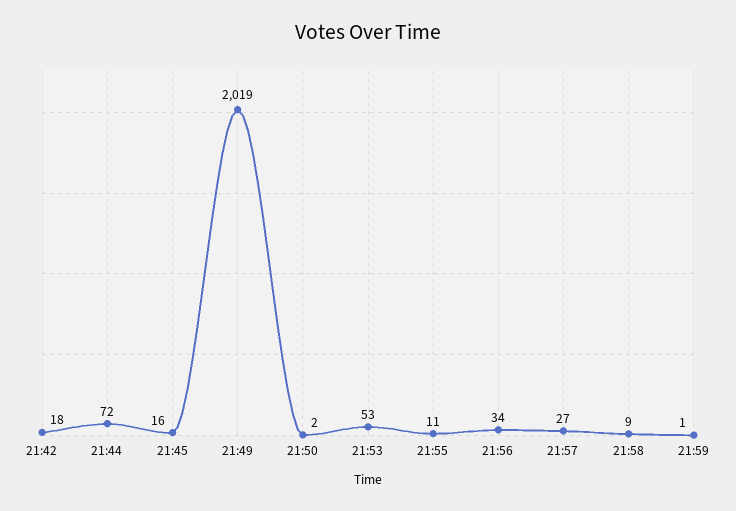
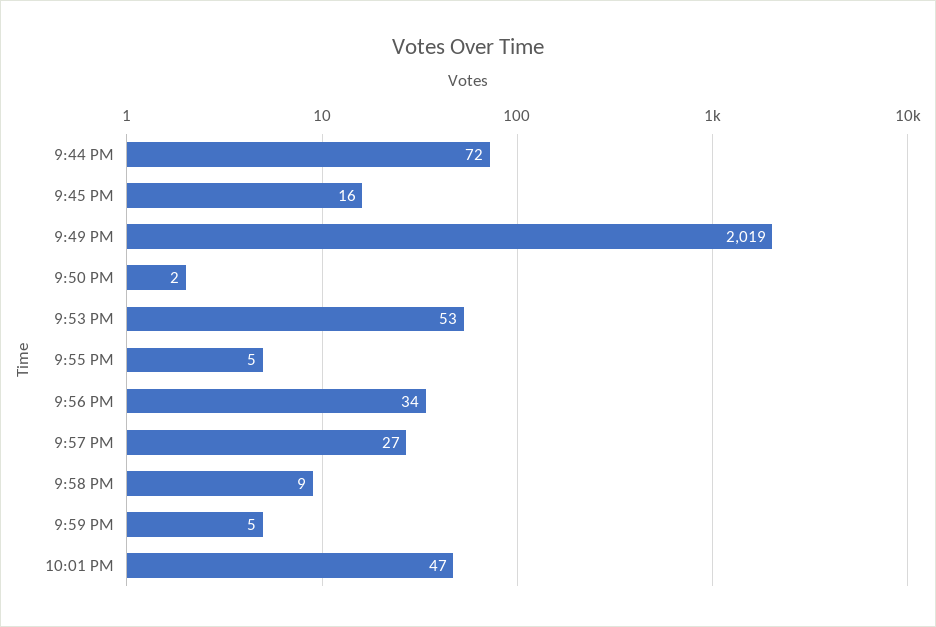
21:42: 18 -> none
21:55: 11 -> 5
21:59: 1 -> 5
10:01 PM: none -> 47

